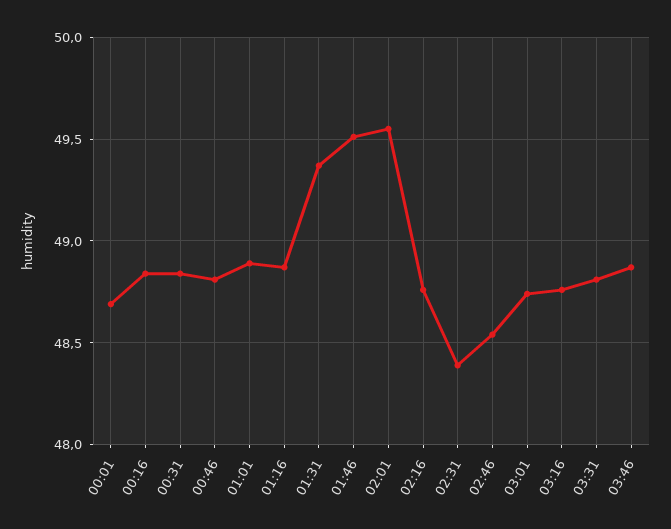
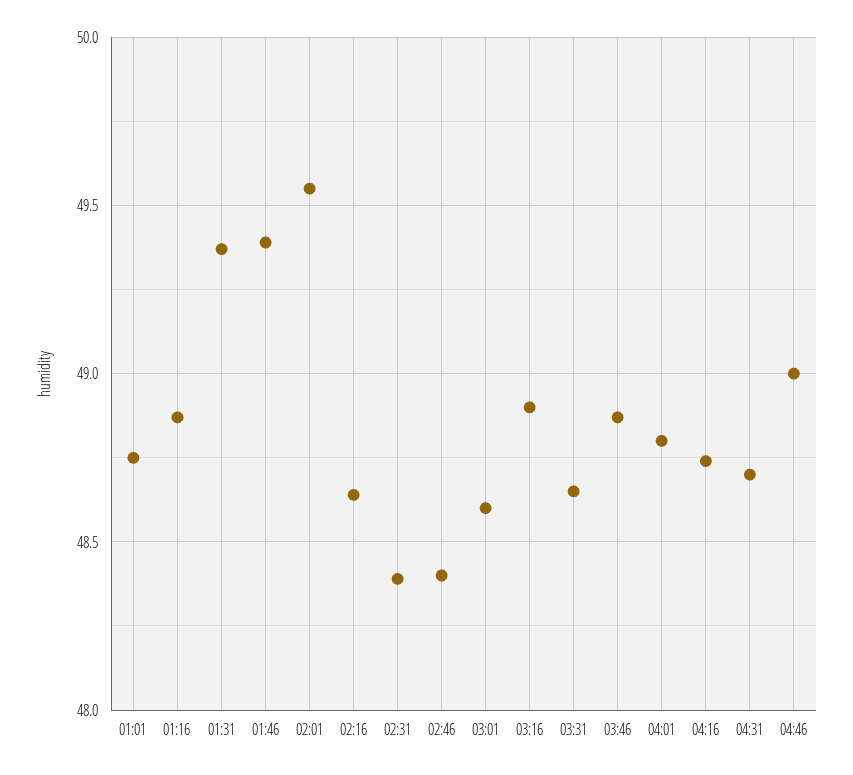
00:01: 48.7 -> none
00:16: 48.85 -> none
00:31: 48.85 -> none
00:46: 48.8 -> none
01:01: 48.9 -> 48.75
01:46: 49.5 -> 49.4
02:16: 48.75 -> 48.65
02:46: 48.55 -> 48.4
03:01: 48.75 -> 48.6
03:16: 48.75 -> 48.9
03:31: 48.8 -> 48.65
04:01: none -> 48.8
04:16: none -> 48.75
04:31: none -> 48.7
04:46: none -> 49

